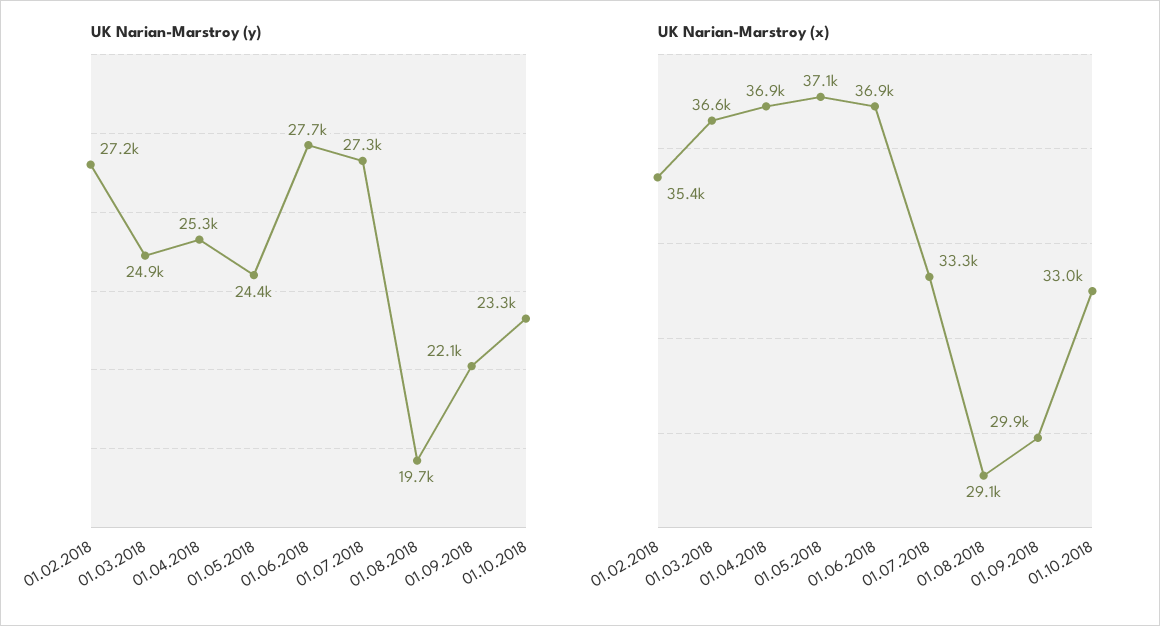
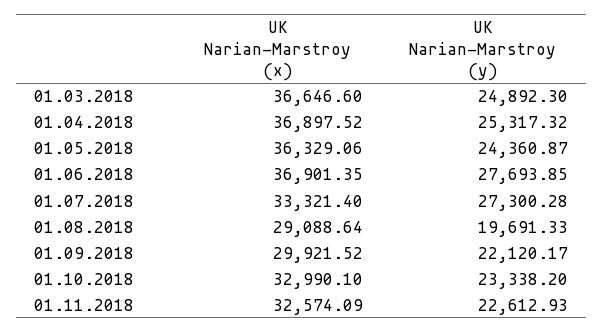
UK Narian-Marstroy (y), 01.02.2018: 27200 -> none
UK Narian-Marstroy (x), 01.02.2018: 35400 -> none
UK Narian-Marstroy (x), 01.05.2018: 37100 -> 36329.06
UK Narian-Marstroy (x), 01.11.2018: none -> 32574.09
UK Narian-Marstroy (y), 01.11.2018: none -> 22612.93

